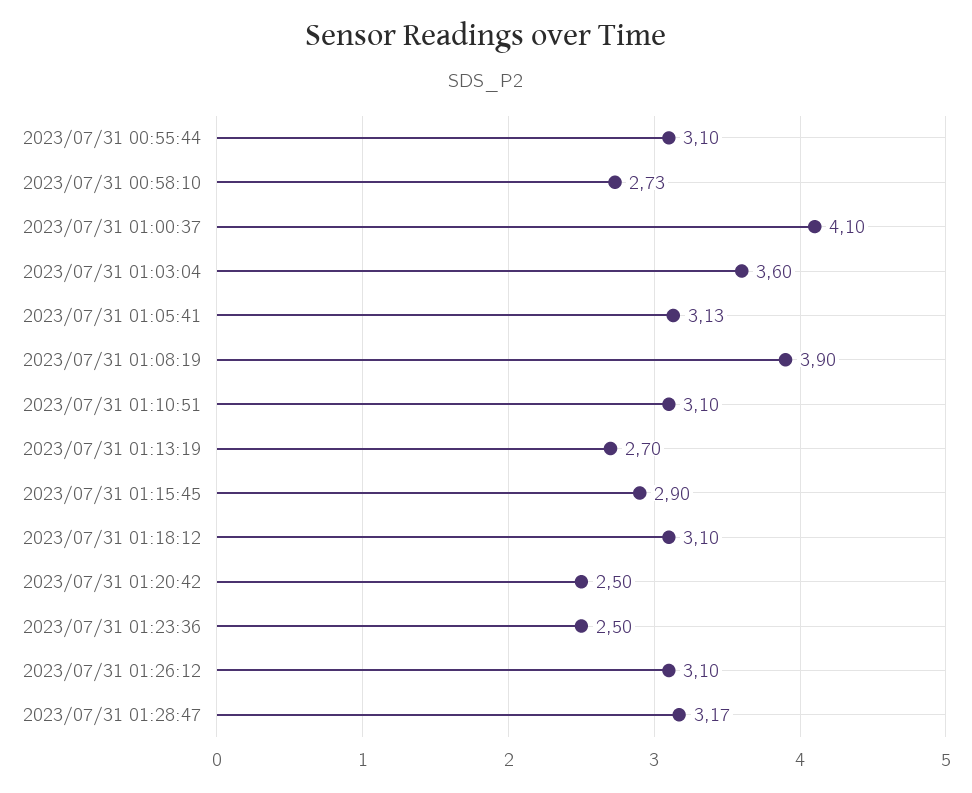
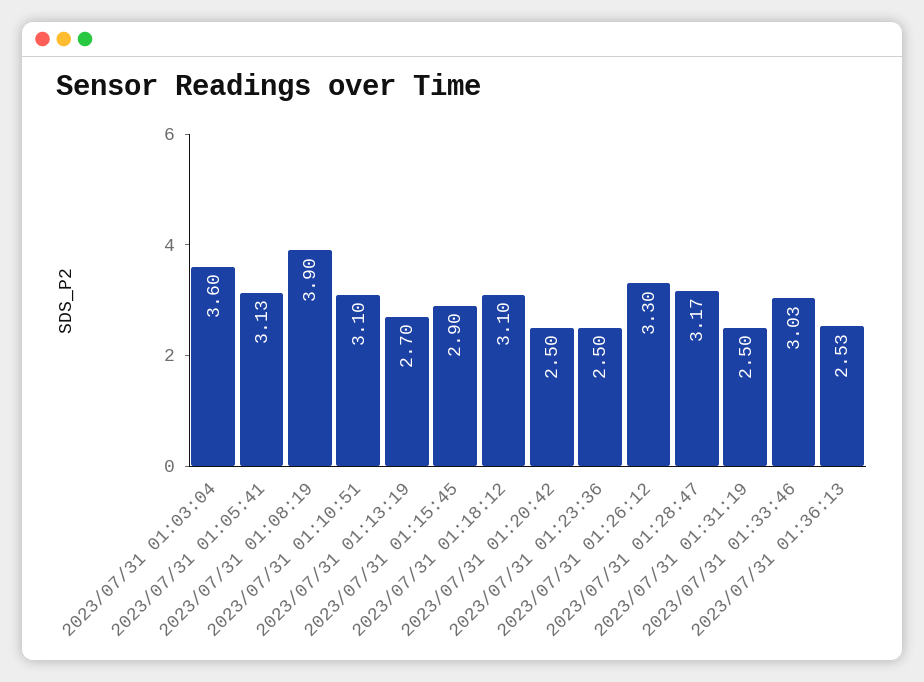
2023/07/31 00:55:44: 3.1 -> none
2023/07/31 00:58:10: 2.73 -> none
2023/07/31 01:00:37: 4.1 -> none
2023/07/31 01:26:12: 3.1 -> 3.3
2023/07/31 01:31:19: none -> 2.5
2023/07/31 01:33:46: none -> 3.03
2023/07/31 01:36:13: none -> 2.53

